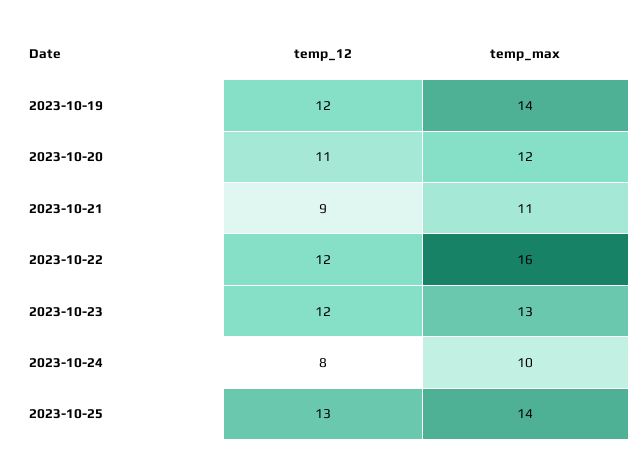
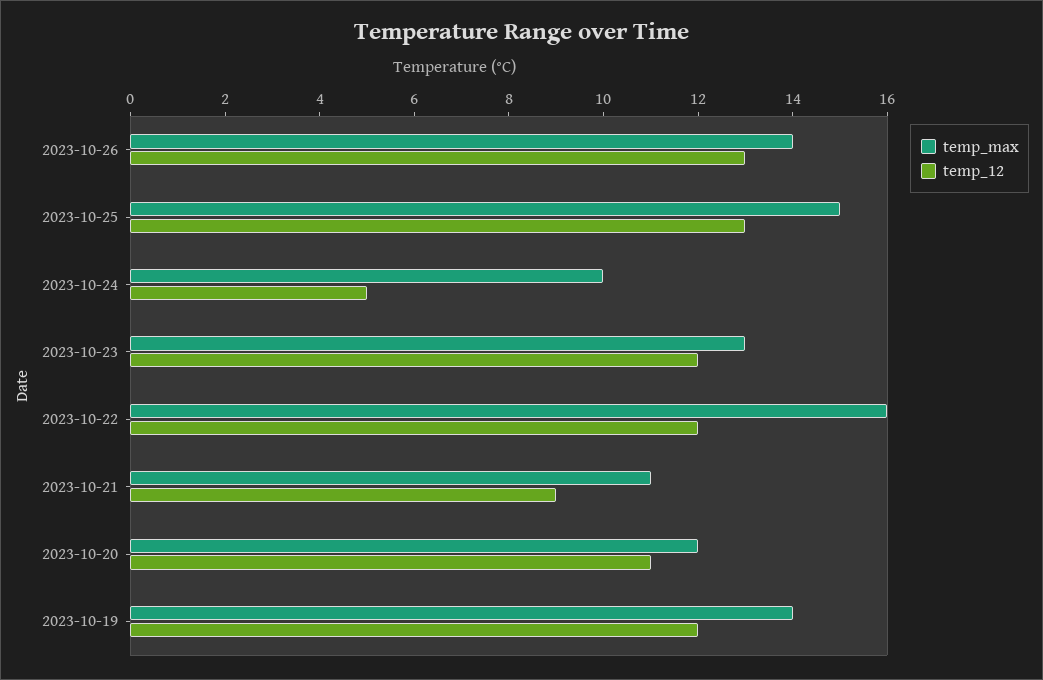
temp_12, 2023-10-24: 8 -> 5
temp_max, 2023-10-25: 14 -> 15
temp_max, 2023-10-26: none -> 14
temp_12, 2023-10-26: none -> 13

